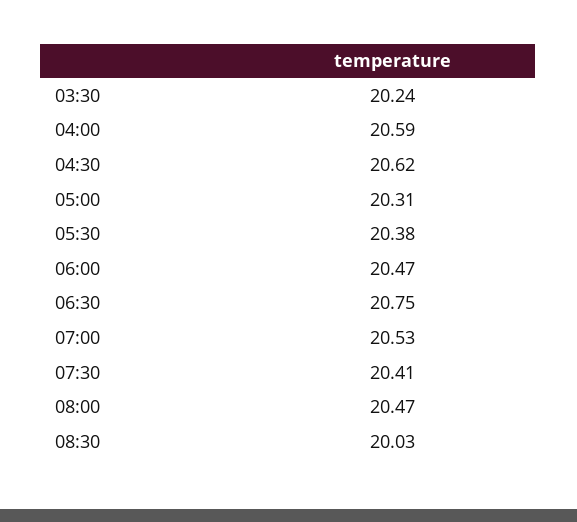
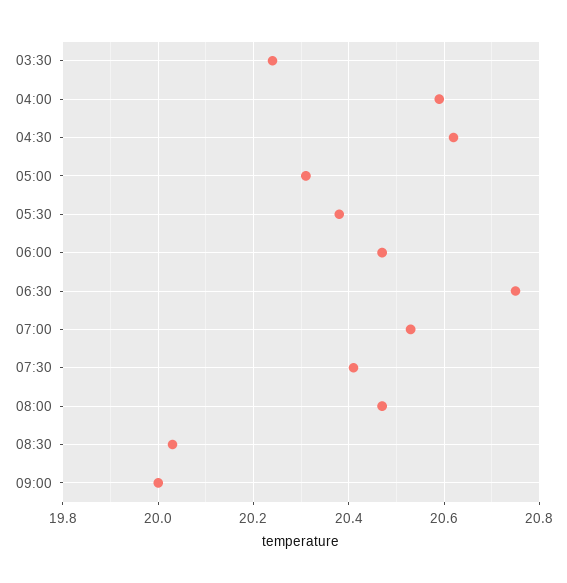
09:00: none -> 20

